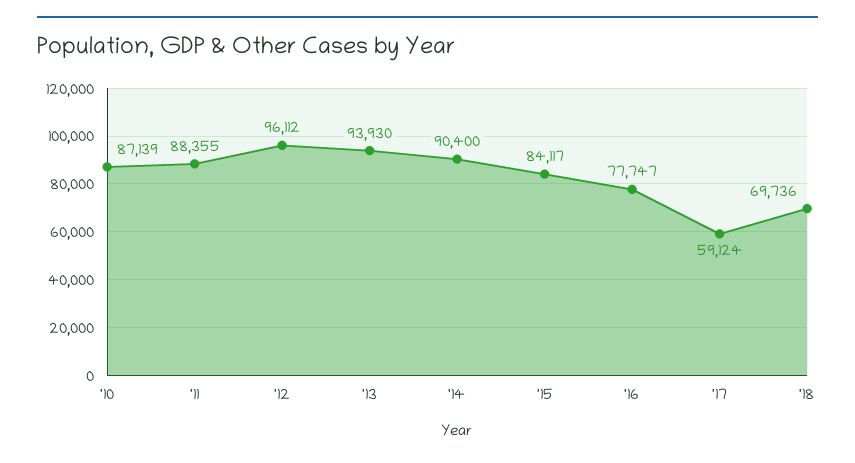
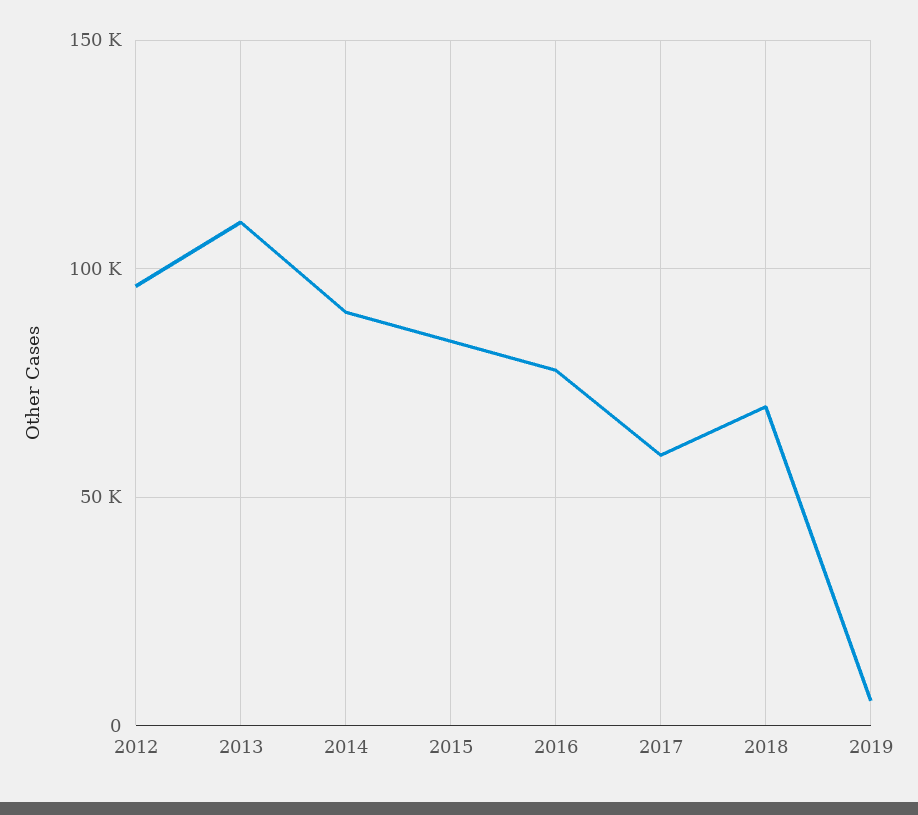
'10: 87139 -> none
'11: 88355 -> none
'13: 93930 -> 110000
2019: none -> 5000

